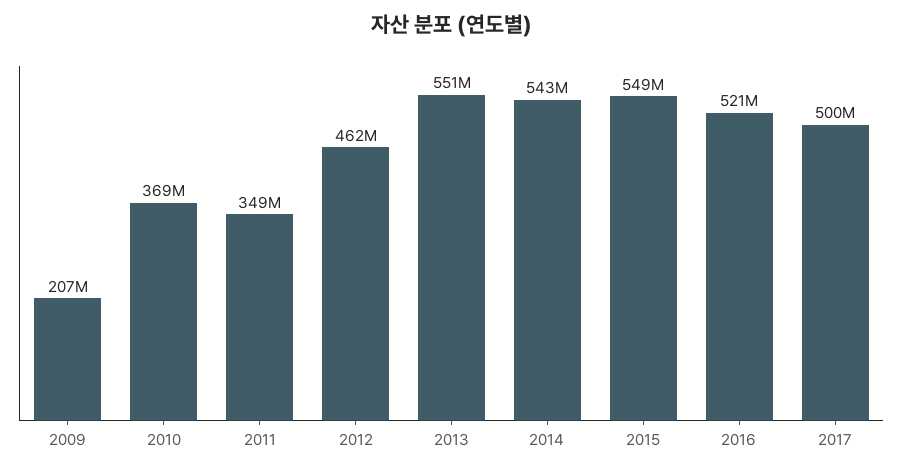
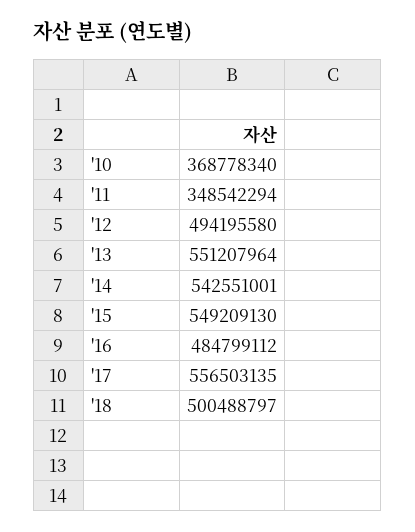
2009: 207000000 -> none
2012: 462000000 -> 494195580
2016: 521000000 -> 484799112
2017: 500000000 -> 556503135
'18: none -> 500488797

